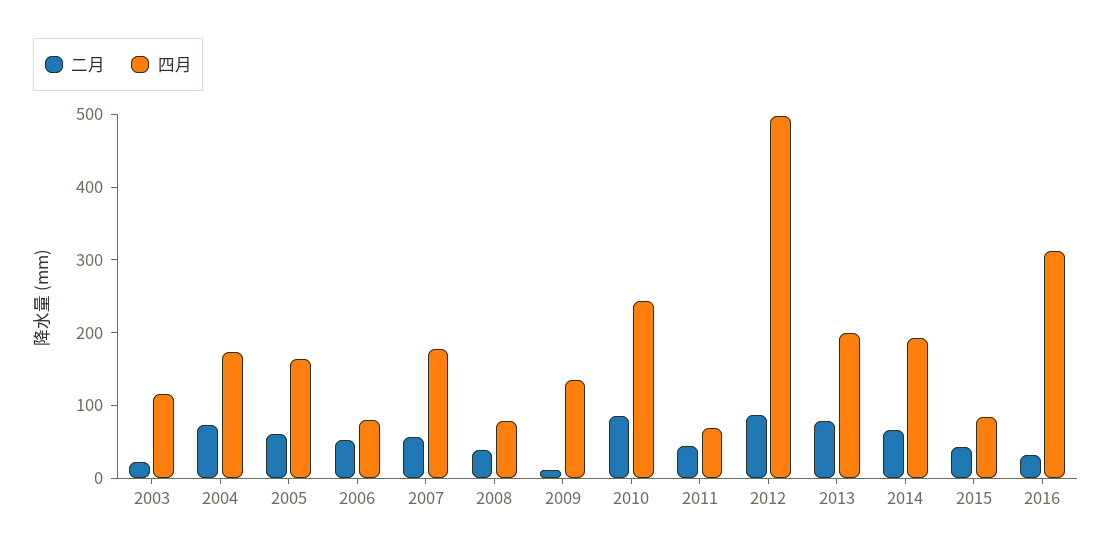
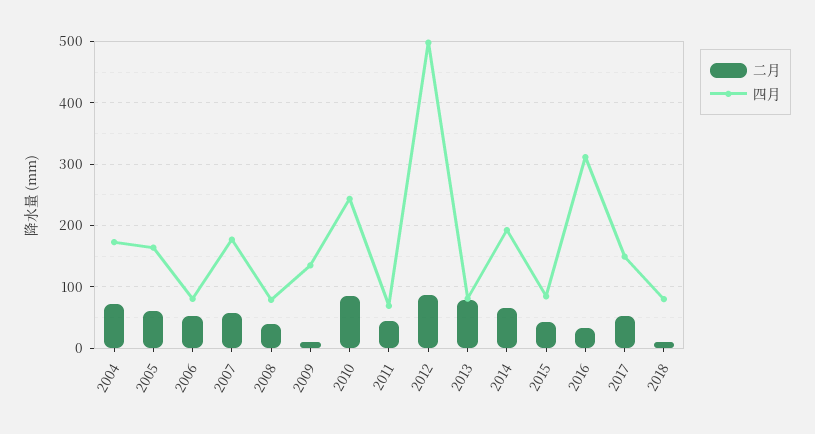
二月, 2003: 20 -> none
四月, 2003: 120 -> none
四月, 2013: 200 -> 80
二月, 2017: none -> 50
四月, 2017: none -> 150
二月, 2018: none -> 10
四月, 2018: none -> 80

